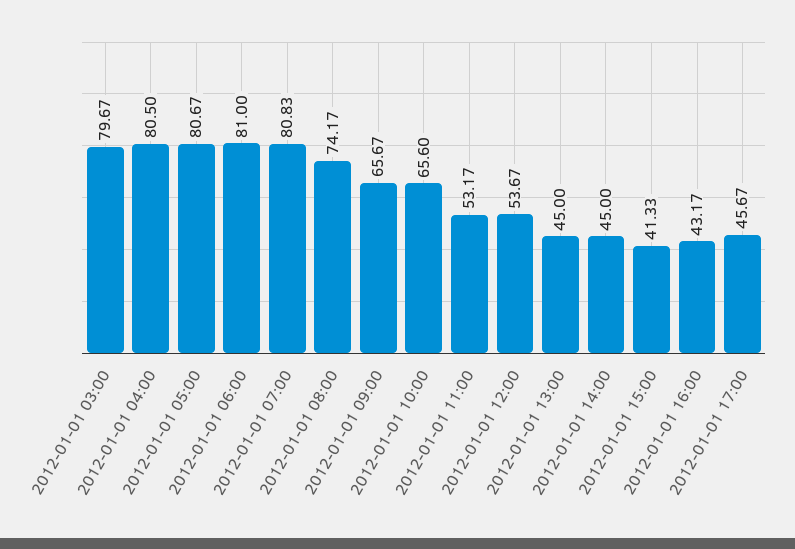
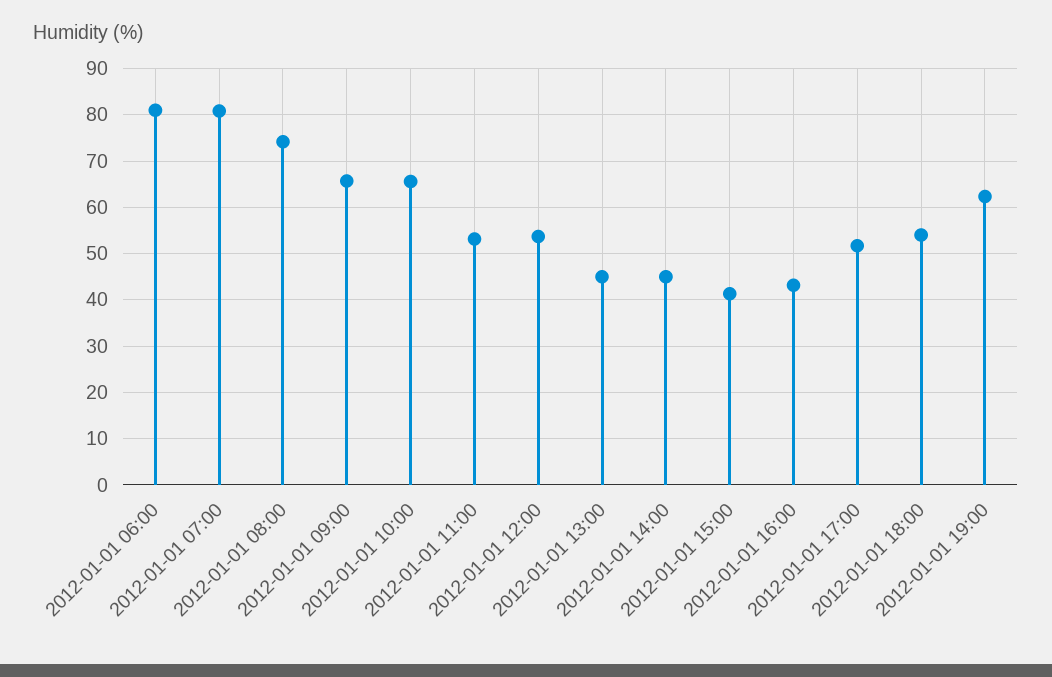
2012-01-01 03:00: 79.67 -> none
2012-01-01 04:00: 80.5 -> none
2012-01-01 05:00: 80.67 -> none
2012-01-01 17:00: 45.67 -> 52
2012-01-01 18:00: none -> 54
2012-01-01 19:00: none -> 62

